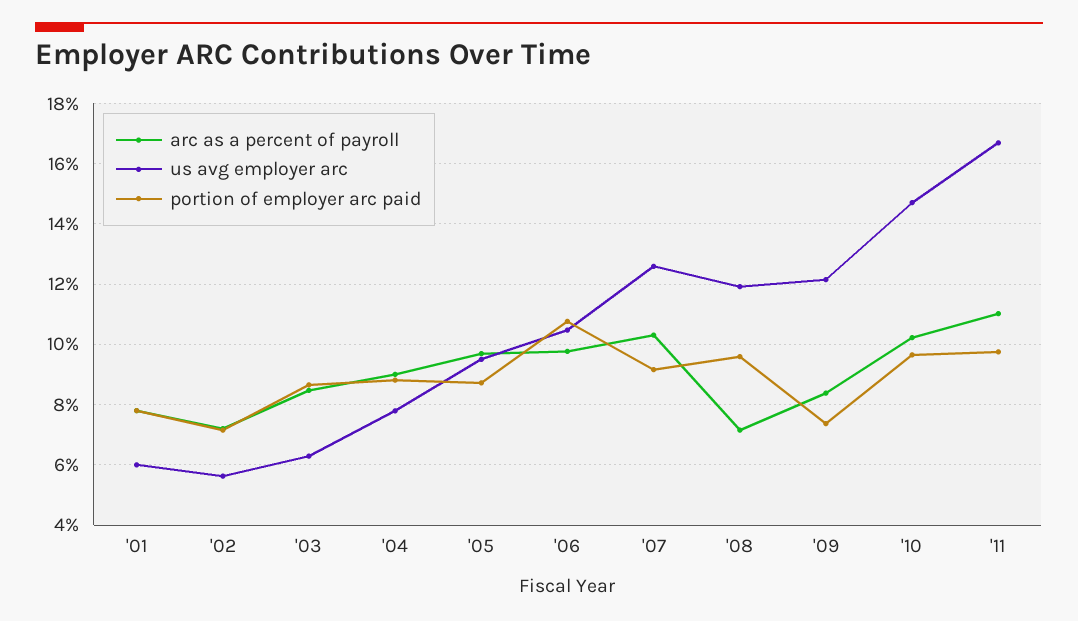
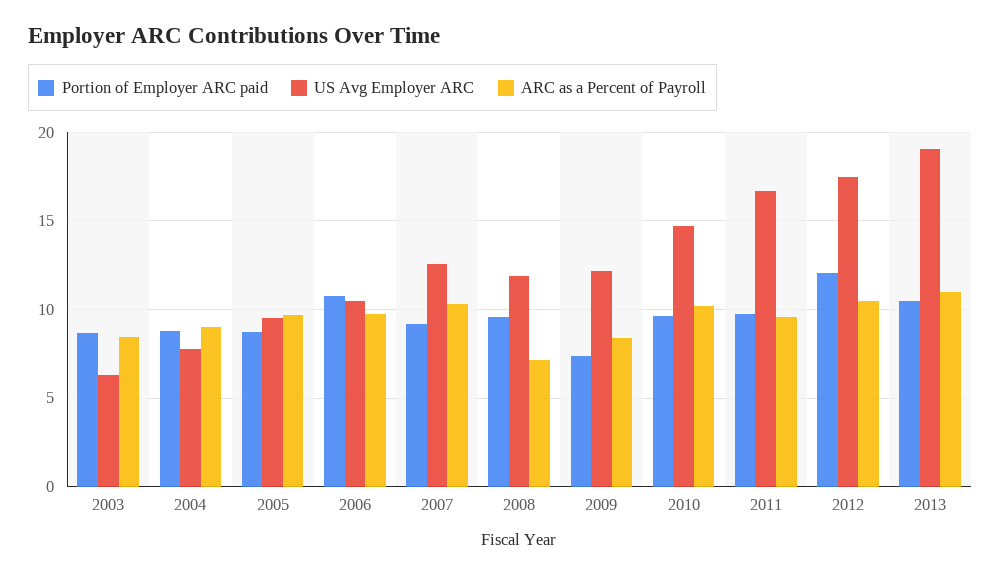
arc as a percent of payroll, '01: 7.8 -> none
us avg employer arc, '01: 6 -> none
portion of employer arc paid, '01: 7.8 -> none
arc as a percent of payroll, '02: 7.2 -> none
us avg employer arc, '02: 5.6 -> none
portion of employer arc paid, '02: 7.2 -> none
arc as a percent of payroll, '11: 11 -> 9.5
portion of employer arc paid, 2012: none -> 12
us avg employer arc, 2012: none -> 17.5
arc as a percent of payroll, 2012: none -> 10.5
portion of employer arc paid, 2013: none -> 10.5
us avg employer arc, 2013: none -> 19
arc as a percent of payroll, 2013: none -> 11

